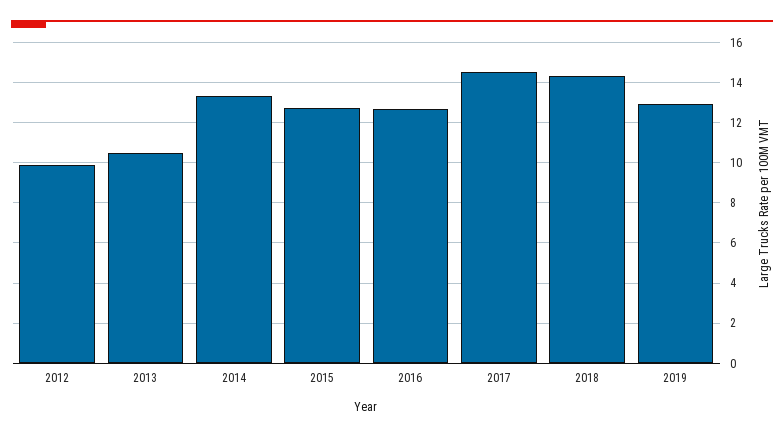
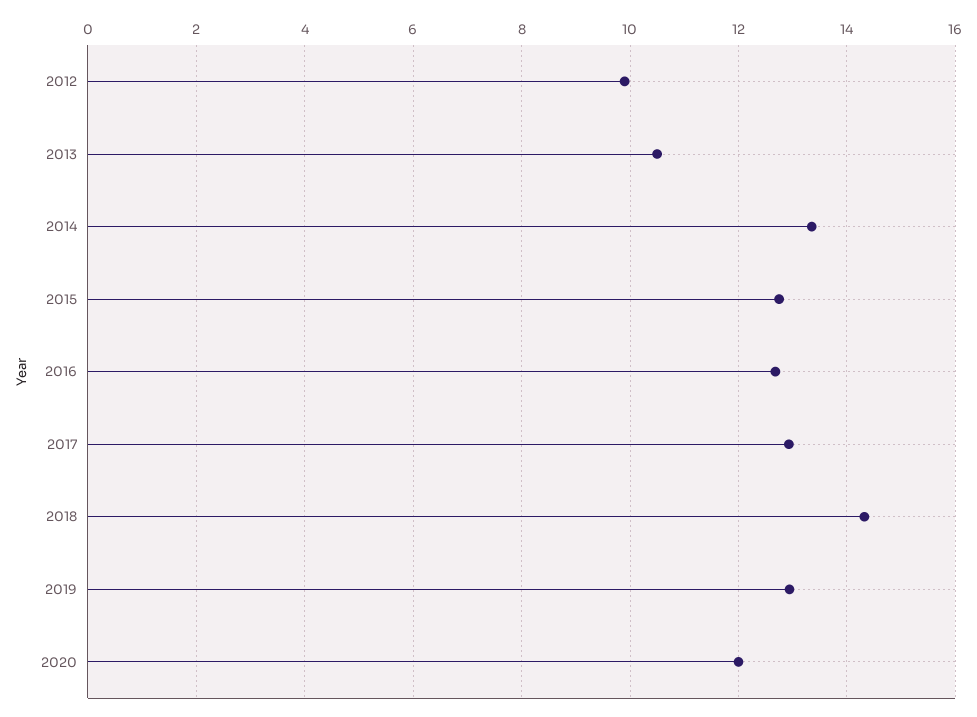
2017: 14.5 -> 13
2020: none -> 12

